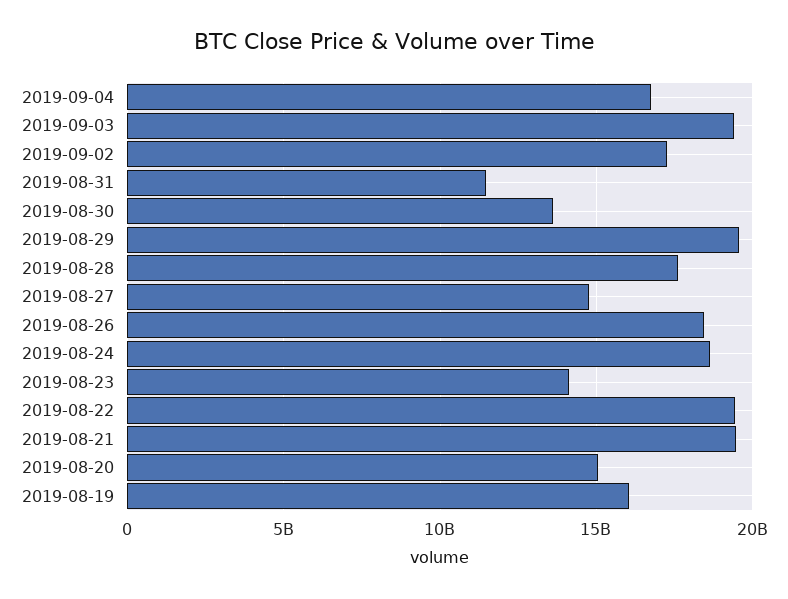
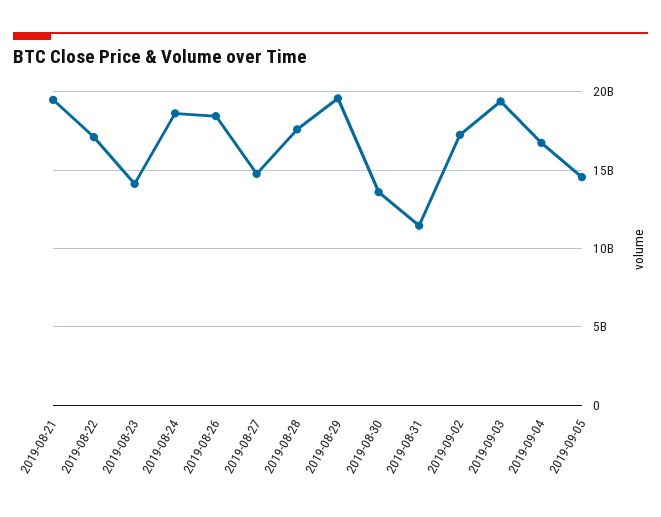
2019-08-22: 19500000000 -> 17000000000
2019-08-20: 15000000000 -> none
2019-08-19: 16000000000 -> none
2019-09-05: none -> 14500000000

